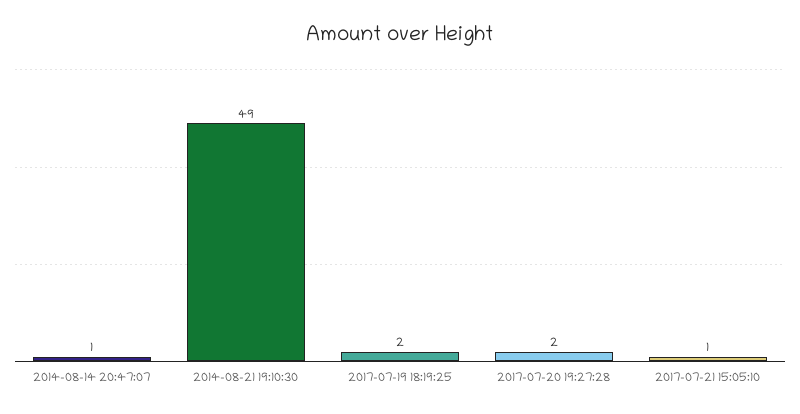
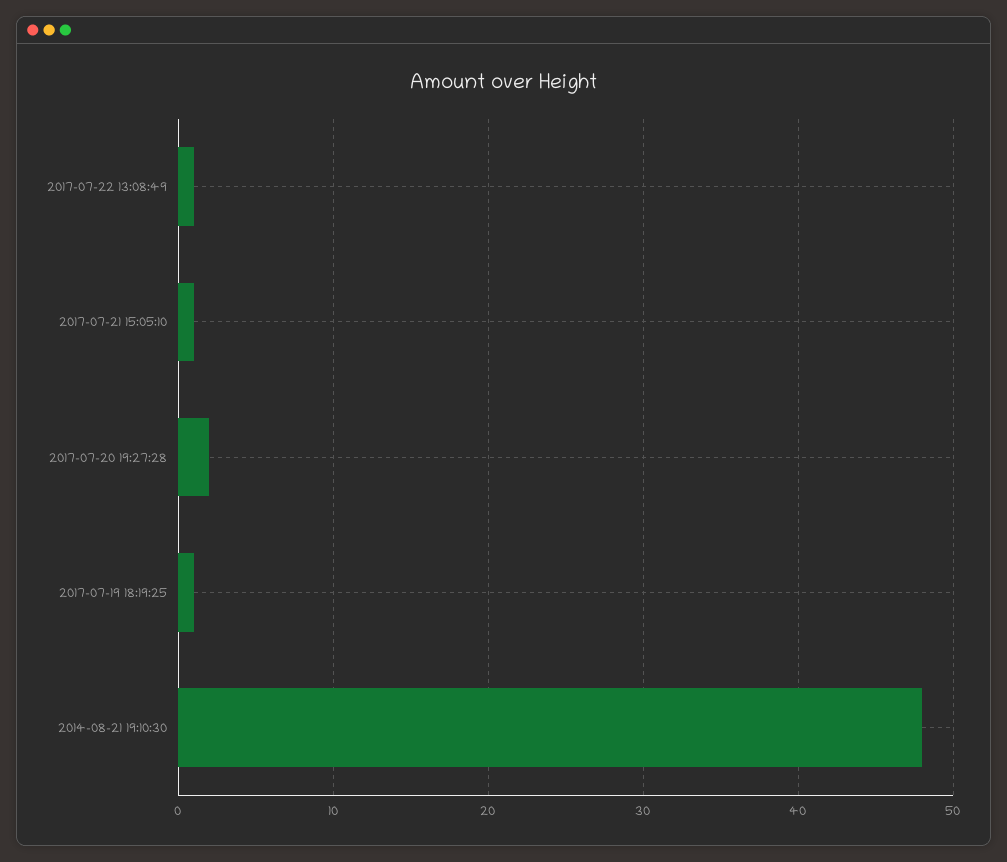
2014-08-14 20:47:07: 1 -> none
2014-08-21 19:10:30: 49 -> 48
2017-07-19 18:19:25: 2 -> 1
2017-07-22 13:08:49: none -> 1

